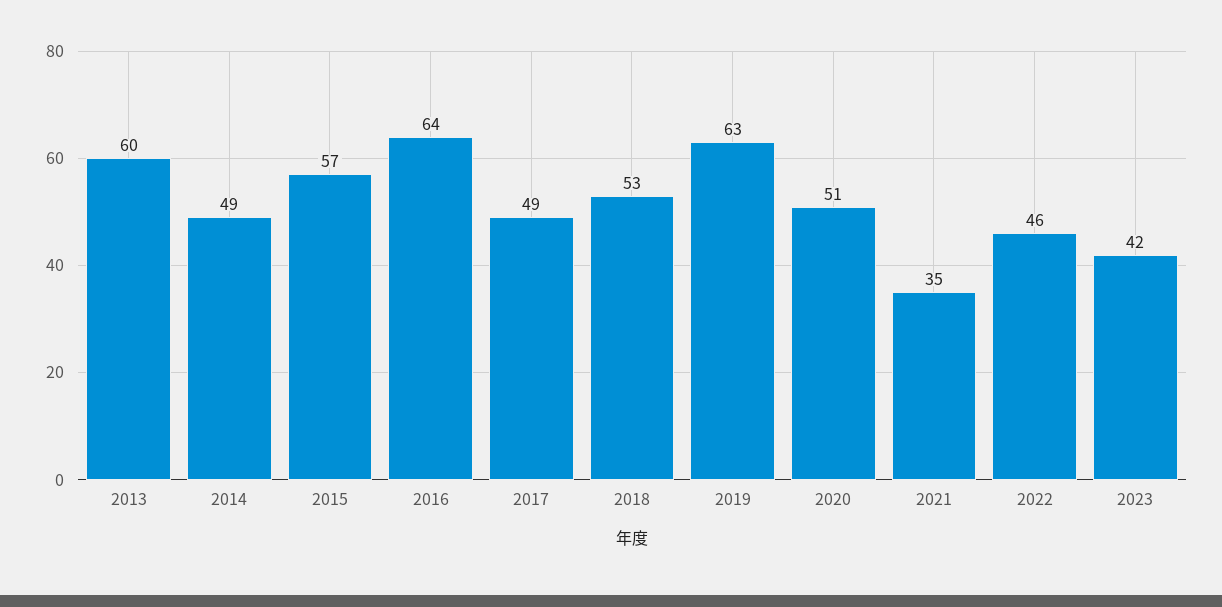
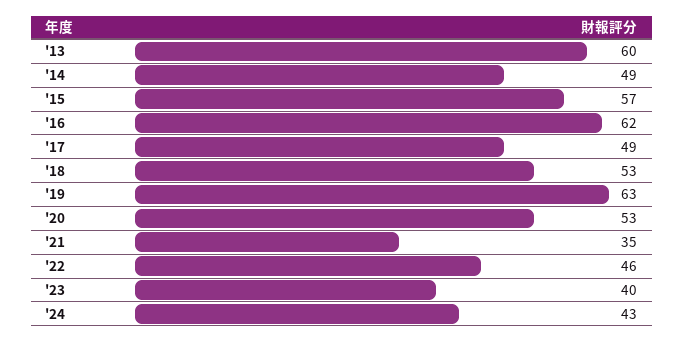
2016: 64 -> 62
2020: 51 -> 53
2023: 42 -> 40
'24: none -> 43

